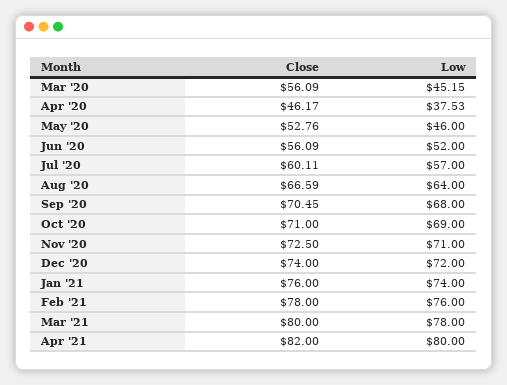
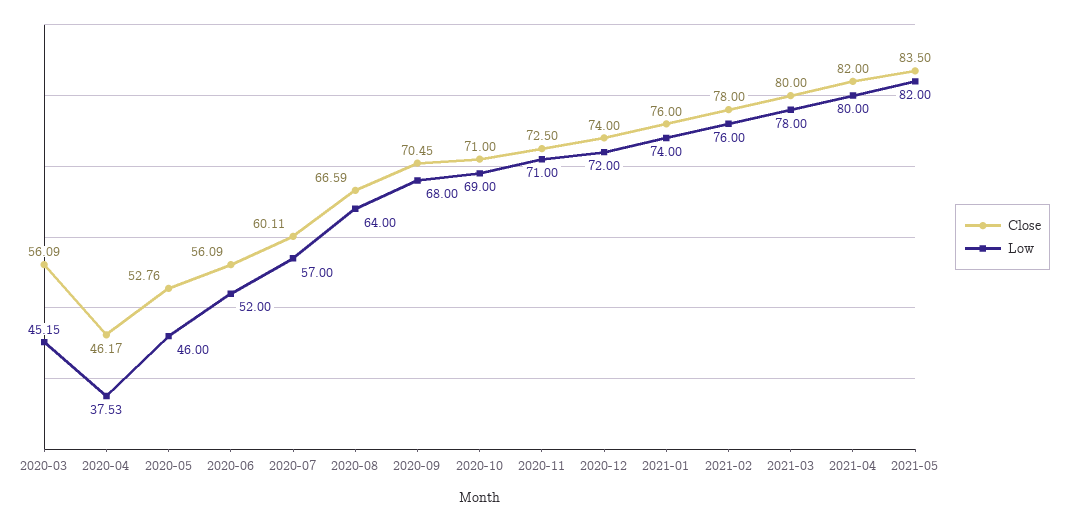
Close, 2021-05: none -> 83.5
Low, 2021-05: none -> 82

